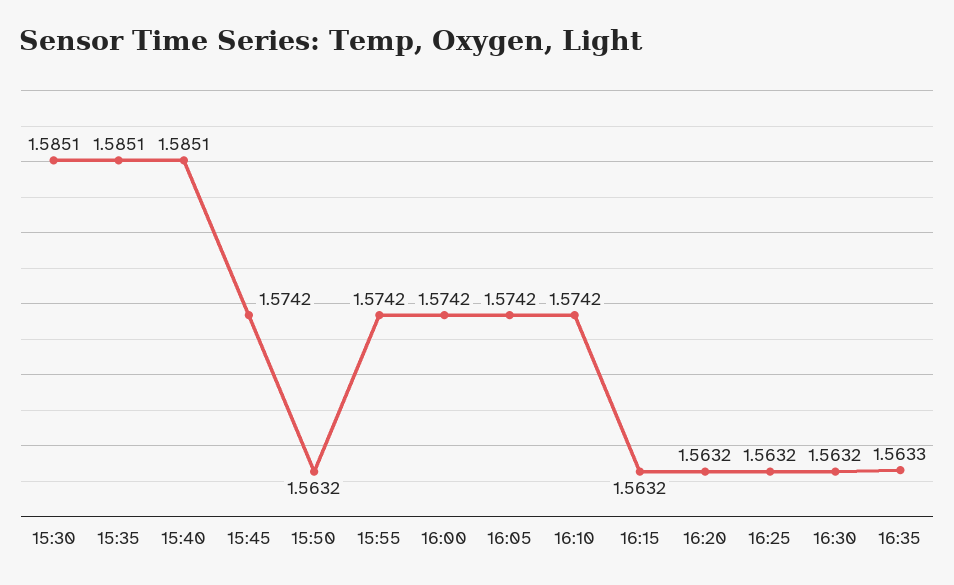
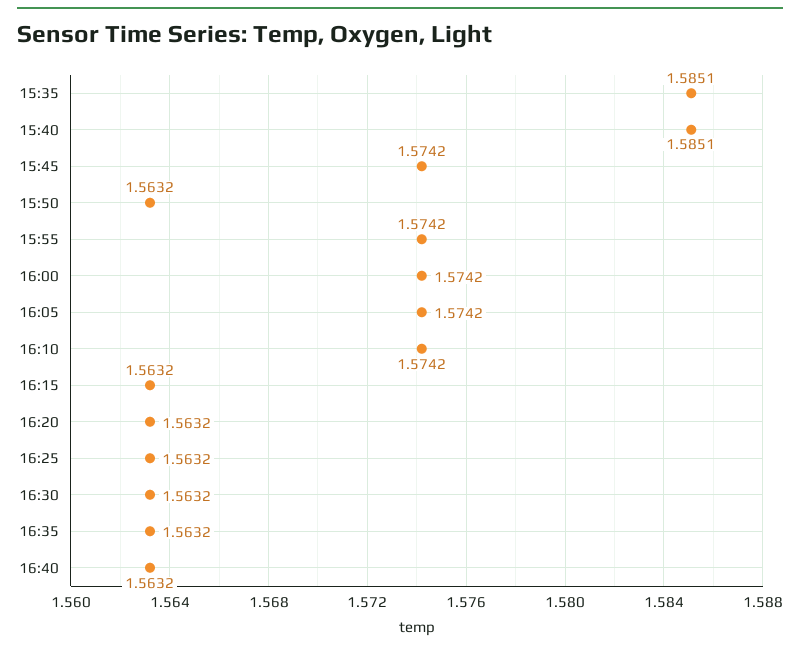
15:30: 1.5851 -> none
16:35: 1.5633 -> 1.5632
16:40: none -> 1.5632

